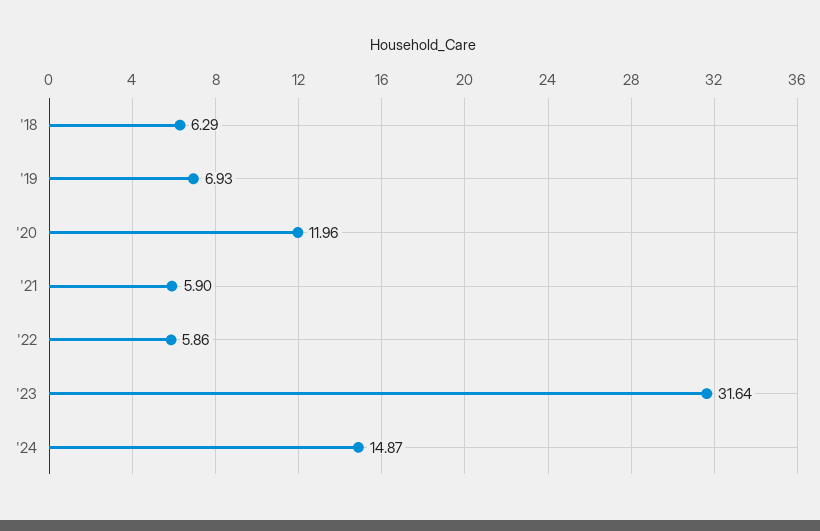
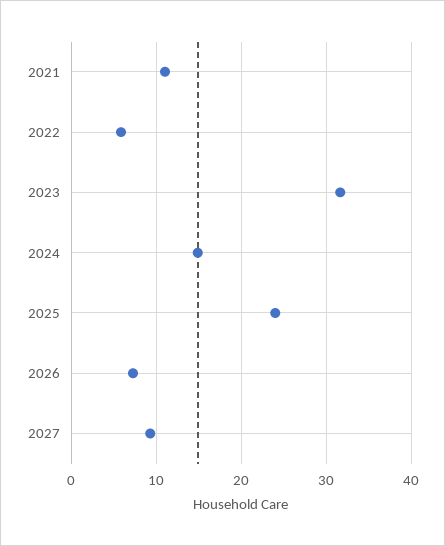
'18: 6.29 -> none
'19: 6.93 -> none
'20: 11.96 -> none
'21: 5.9 -> 11
2025: none -> 24
2026: none -> 7
2027: none -> 9

